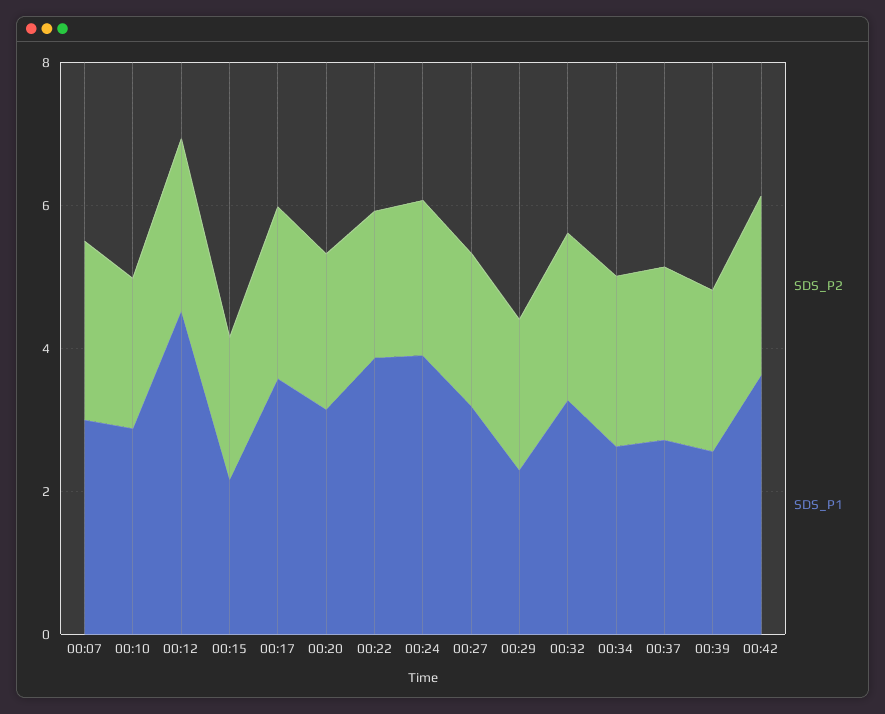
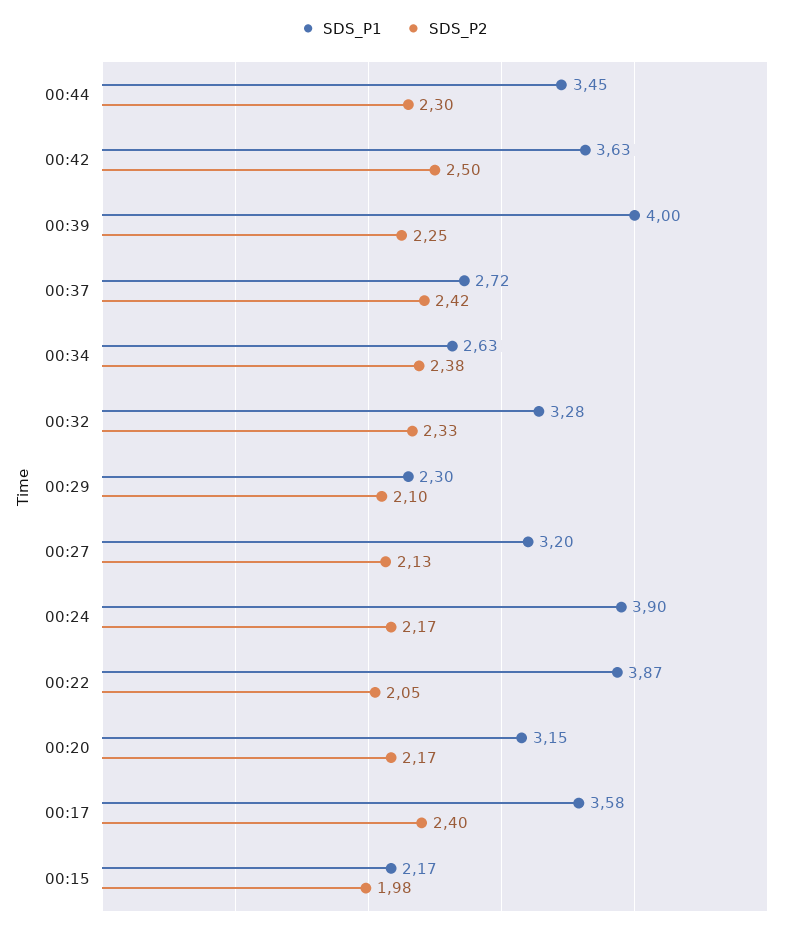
SDS_P2, 00:07: 2.5 -> none
SDS_P1, 00:07: 3 -> none
SDS_P2, 00:10: 2 -> none
SDS_P1, 00:10: 3 -> none
SDS_P2, 00:12: 2.5 -> none
SDS_P1, 00:12: 4.5 -> none
SDS_P1, 00:39: 2.5 -> 4
SDS_P1, 00:44: none -> 3.45
SDS_P2, 00:44: none -> 2.3

